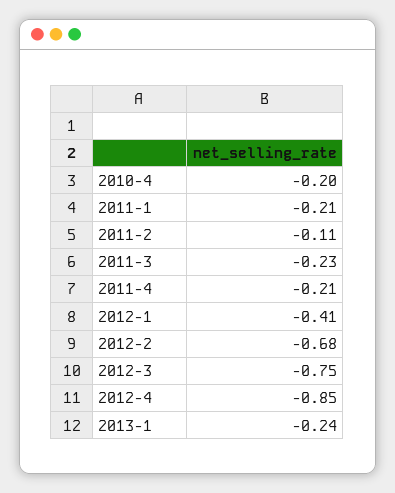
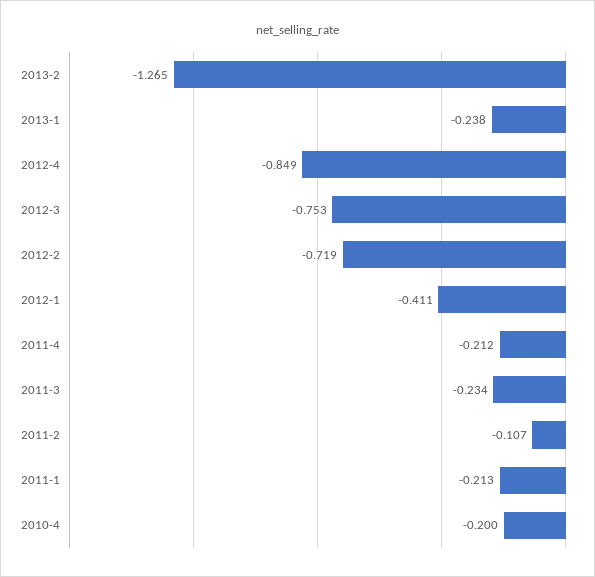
2012-2: -0.68 -> -0.719
2013-2: none -> -1.265

